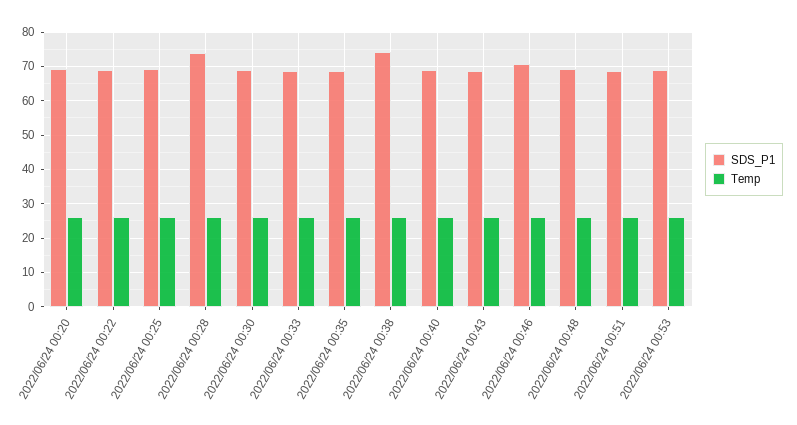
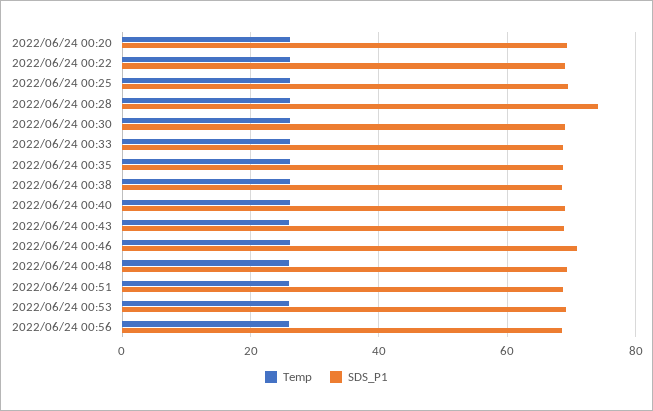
SDS_P1, 2022/06/24 00:38: 74 -> 68
Temp, 2022/06/24 00:56: none -> 26
SDS_P1, 2022/06/24 00:56: none -> 68

